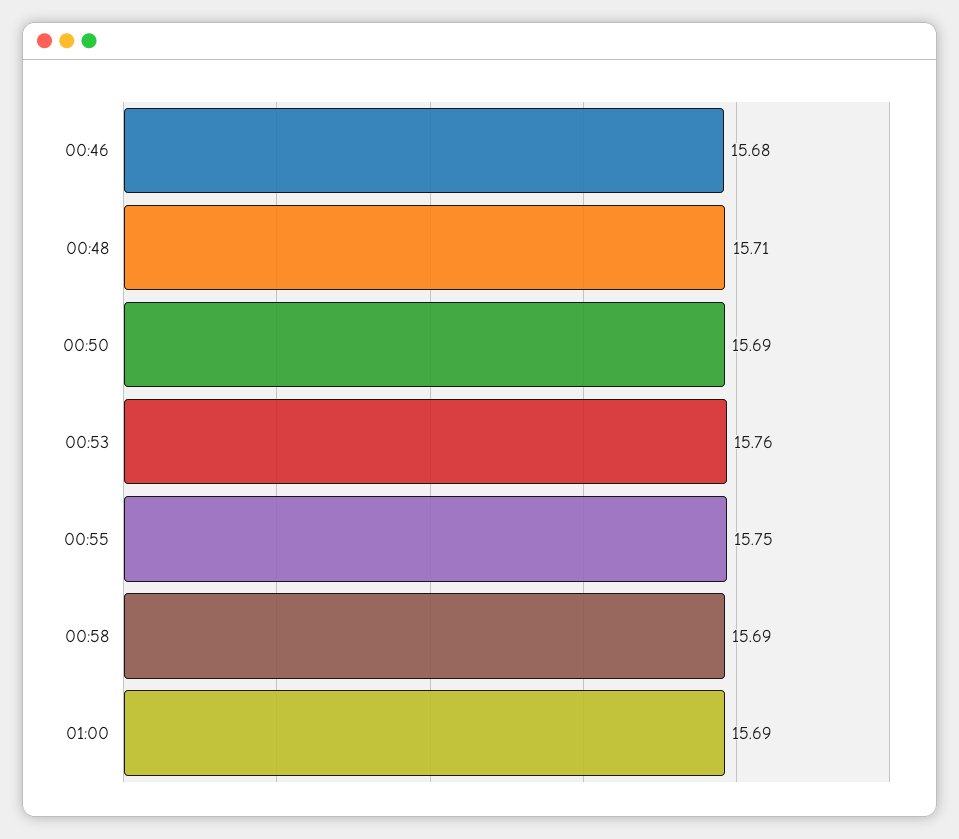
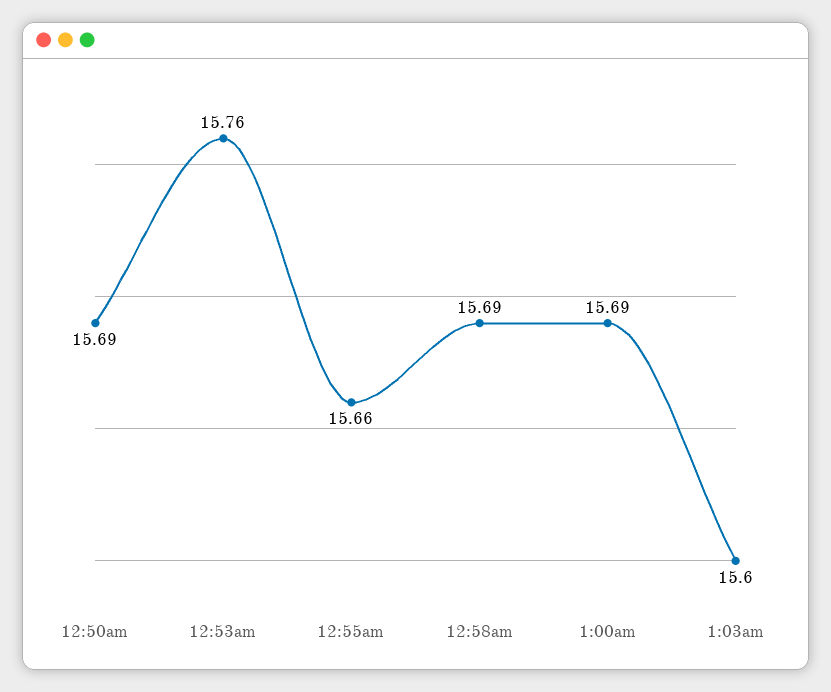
00:46: 15.68 -> none
00:48: 15.71 -> none
00:55: 15.75 -> 15.66
1:03am: none -> 15.6

